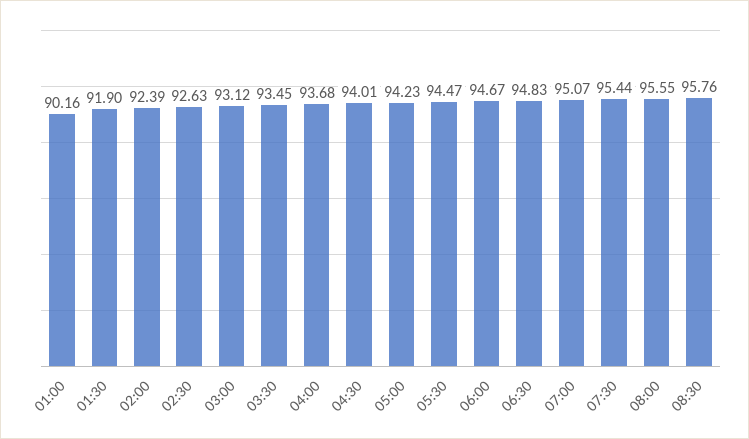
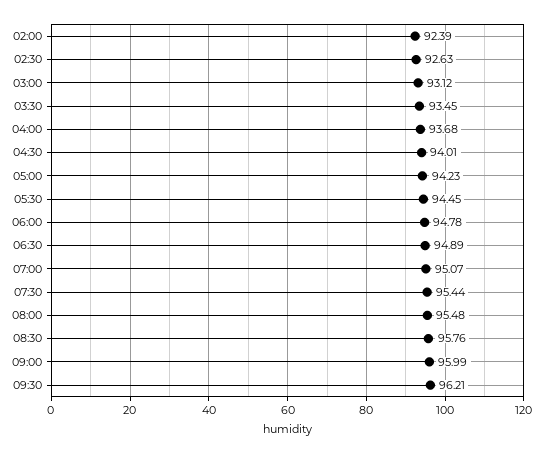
01:00: 90.16 -> none
01:30: 91.9 -> none
05:30: 94.47 -> 94.45
06:00: 94.67 -> 94.78
06:30: 94.83 -> 94.89
08:00: 95.55 -> 95.48
09:00: none -> 95.99
09:30: none -> 96.21

